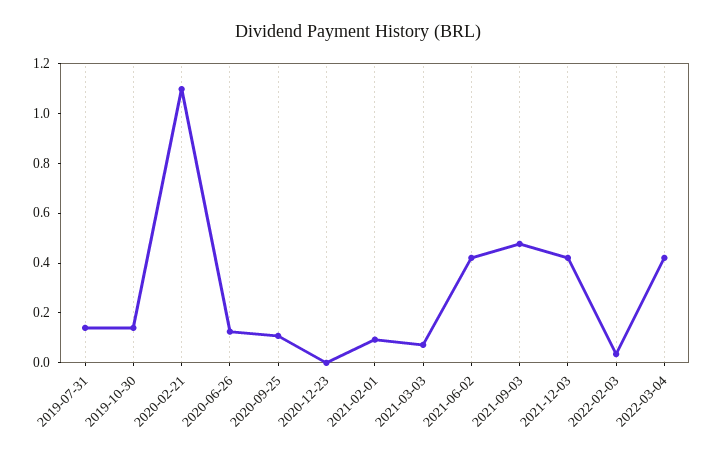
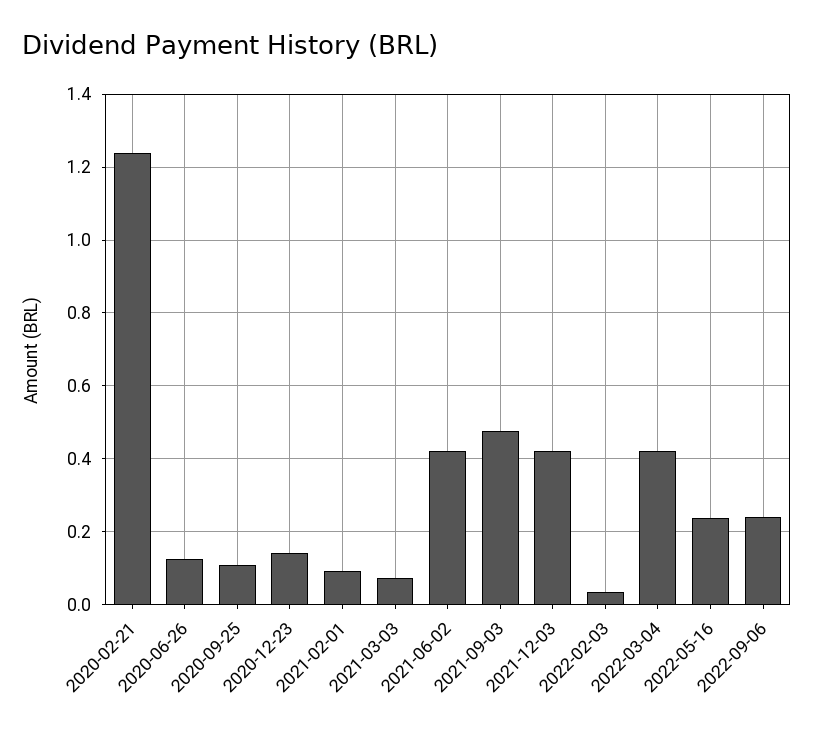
2019-07-31: 0.15 -> none
2019-10-30: 0.15 -> none
2020-02-21: 1.1 -> 1.24
2020-12-23: 0 -> 0.14
2022-05-16: none -> 0.24
2022-09-06: none -> 0.24

